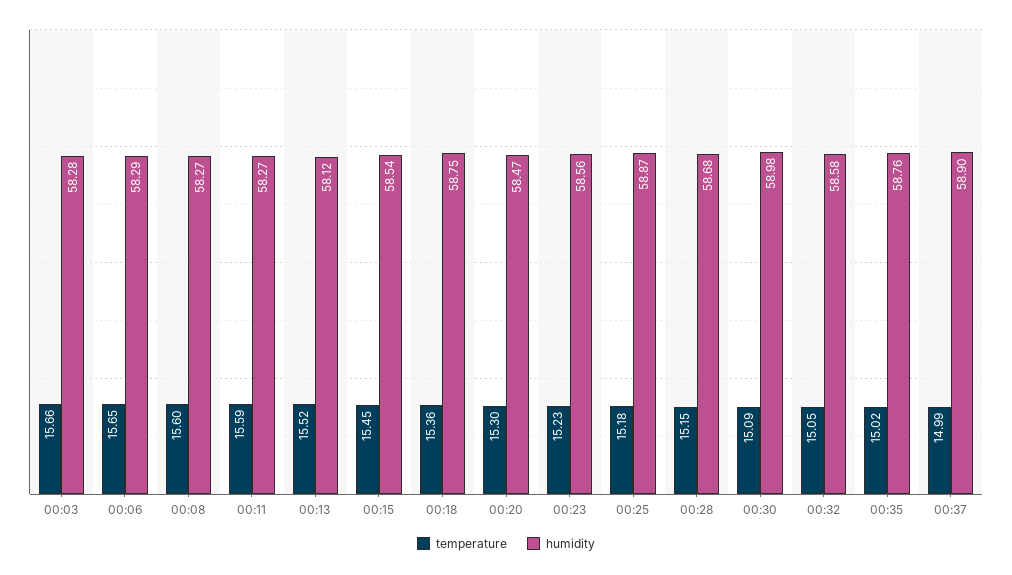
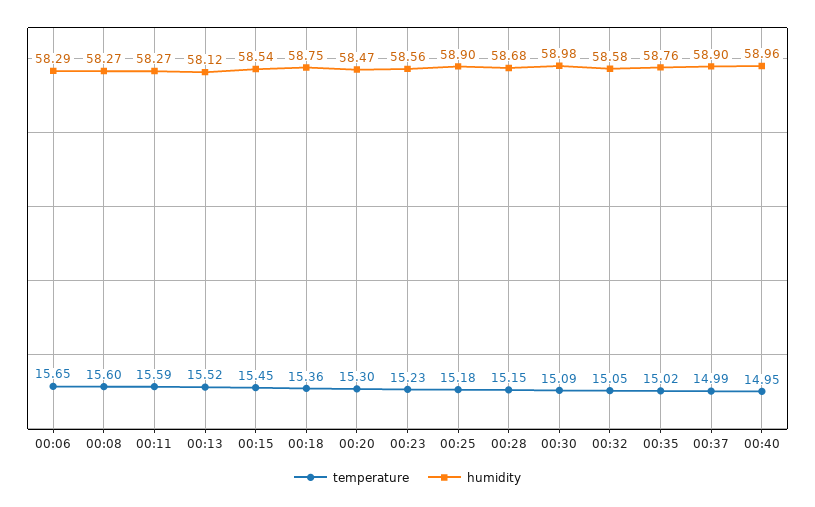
temperature, 00:03: 15.66 -> none
humidity, 00:03: 58.28 -> none
humidity, 00:25: 58.87 -> 58.9
temperature, 00:40: none -> 14.95
humidity, 00:40: none -> 58.96

